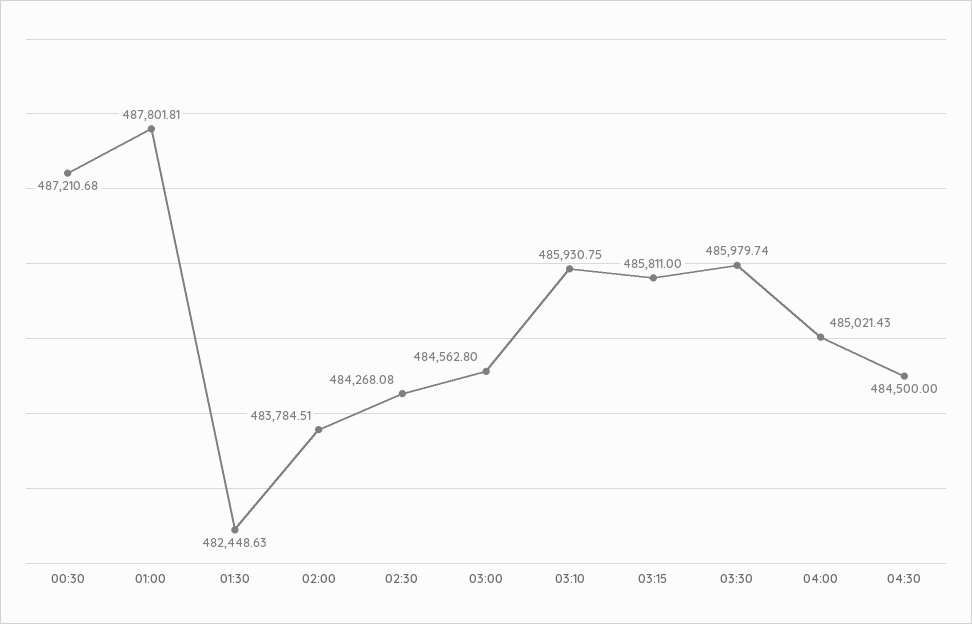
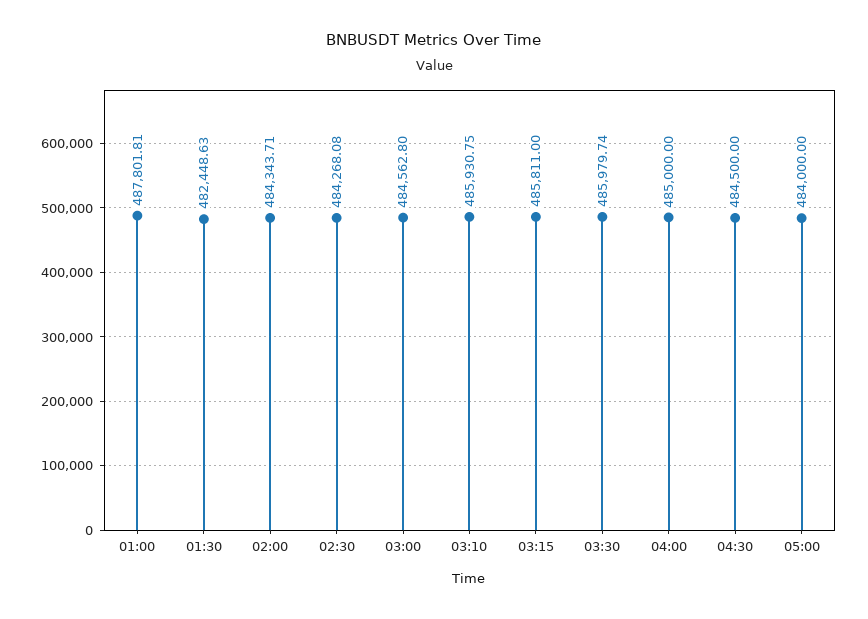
00:30: 487210.68 -> none
02:00: 483784.51 -> 484343.71
04:00: 485021.43 -> 485000
05:00: none -> 484000

